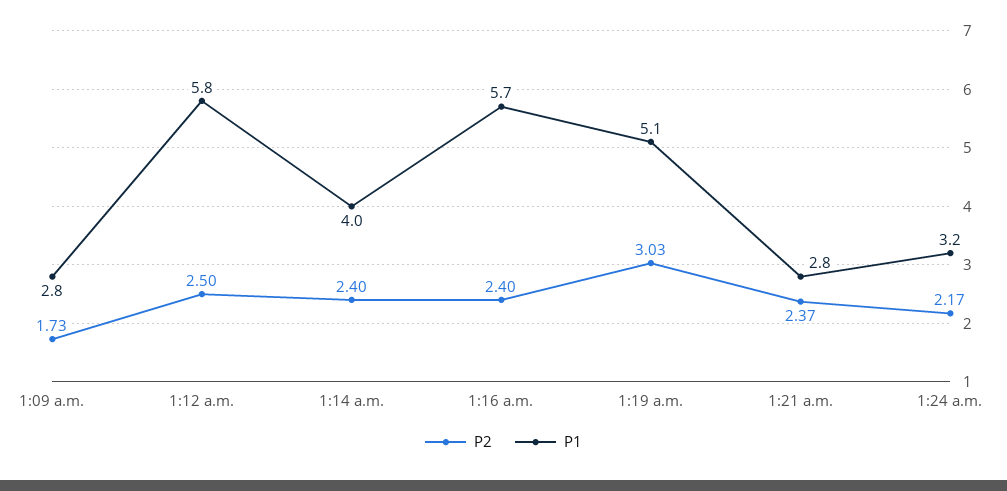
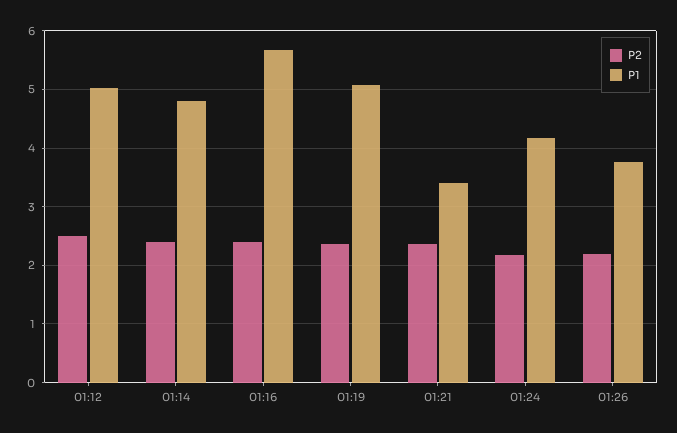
P2, 1:09 a.m.: 1.73 -> none
P1, 1:09 a.m.: 2.8 -> none
P1, 1:12 a.m.: 5.8 -> 5
P1, 1:14 a.m.: 4 -> 4.8
P2, 1:19 a.m.: 3.03 -> 2.4
P1, 1:21 a.m.: 2.8 -> 3.4
P1, 1:24 a.m.: 3.2 -> 4.2
P2, 01:26: none -> 2.2
P1, 01:26: none -> 3.8

